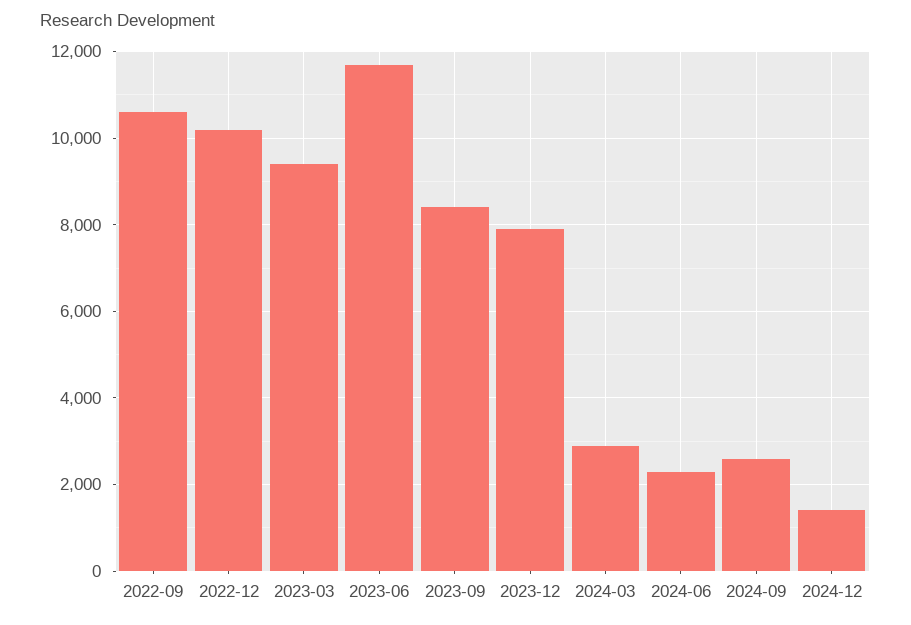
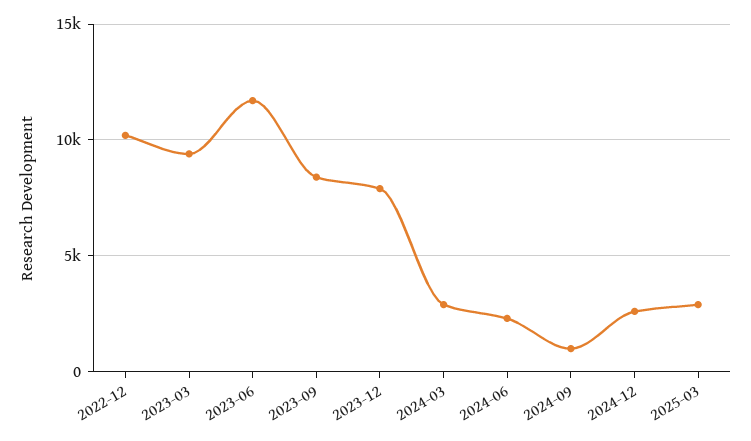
2022-09: 10600 -> none
2024-09: 2600 -> 1000
2024-12: 1400 -> 2500
2025-03: none -> 3000

